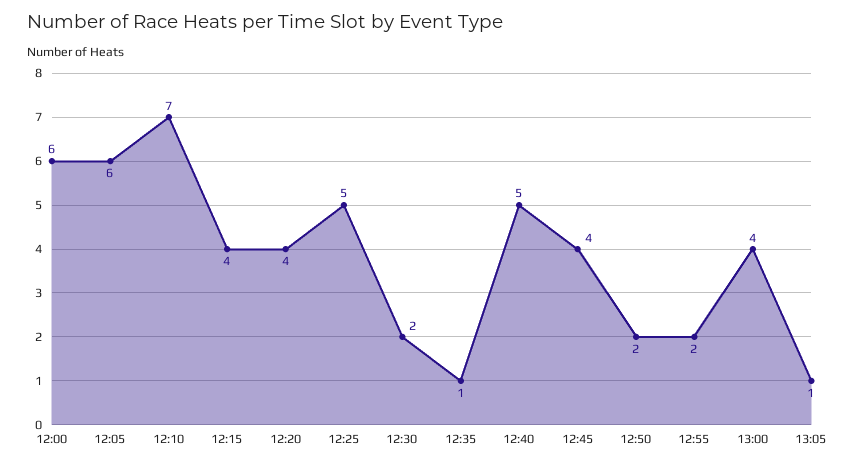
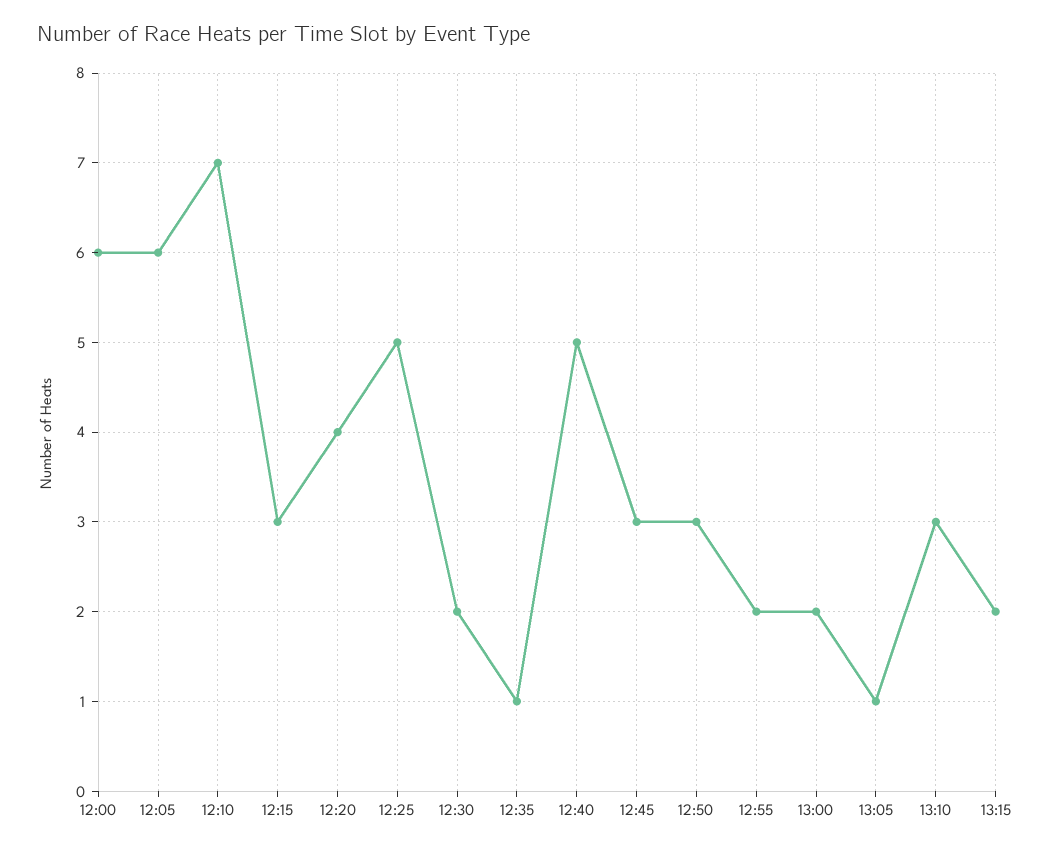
12:15: 4 -> 3
12:45: 4 -> 3
12:50: 2 -> 3
13:00: 4 -> 2
13:10: none -> 3
13:15: none -> 2

